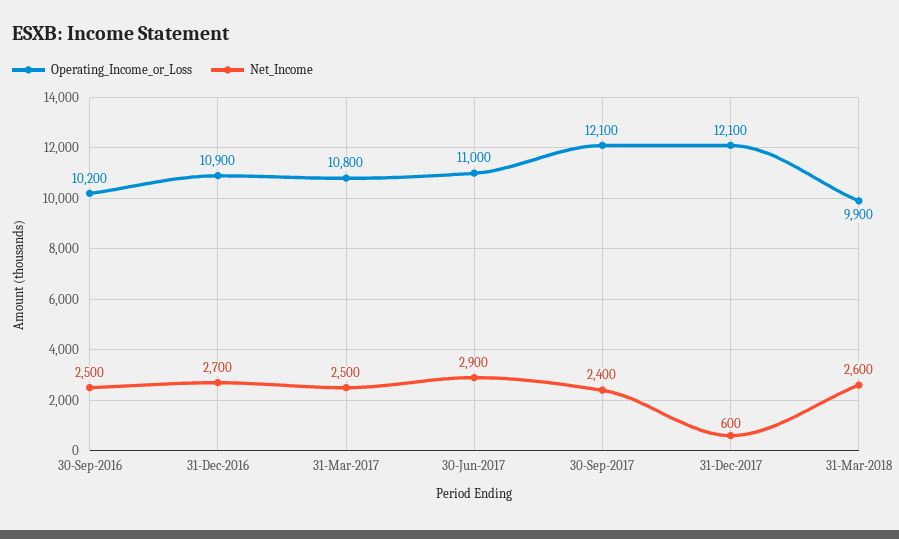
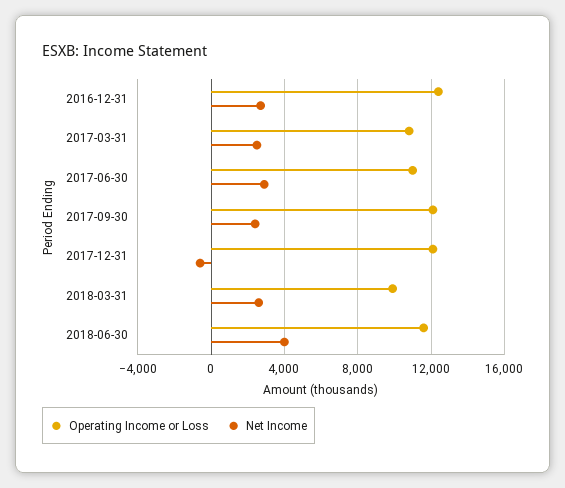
Operating_Income_or_Loss, 30-Sep-2016: 10200 -> none
Net_Income, 30-Sep-2016: 2500 -> none
Operating_Income_or_Loss, 31-Dec-2016: 10900 -> 12500
Net_Income, 31-Dec-2017: 600 -> -500
Operating_Income_or_Loss, 2018-06-30: none -> 11500
Net_Income, 2018-06-30: none -> 4000

